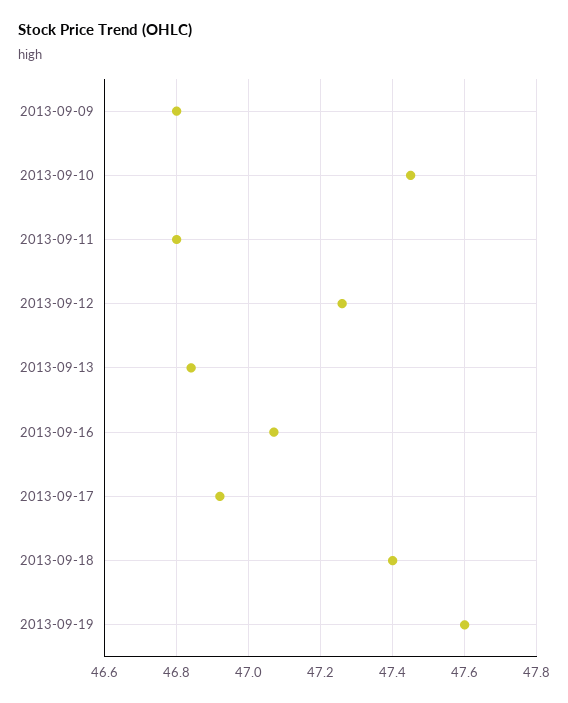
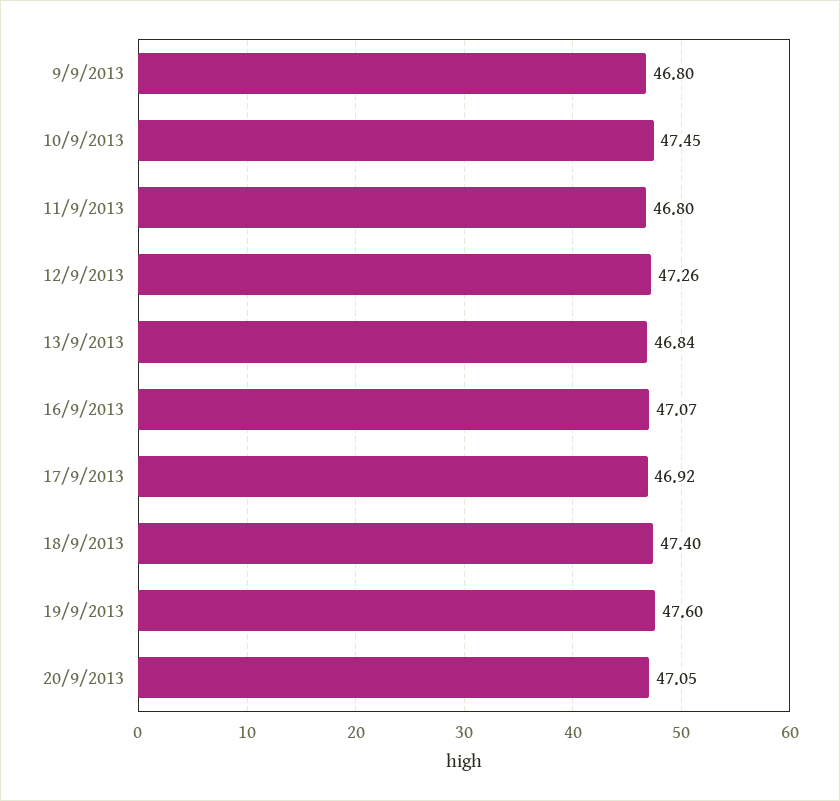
20/9/2013: none -> 47.05

